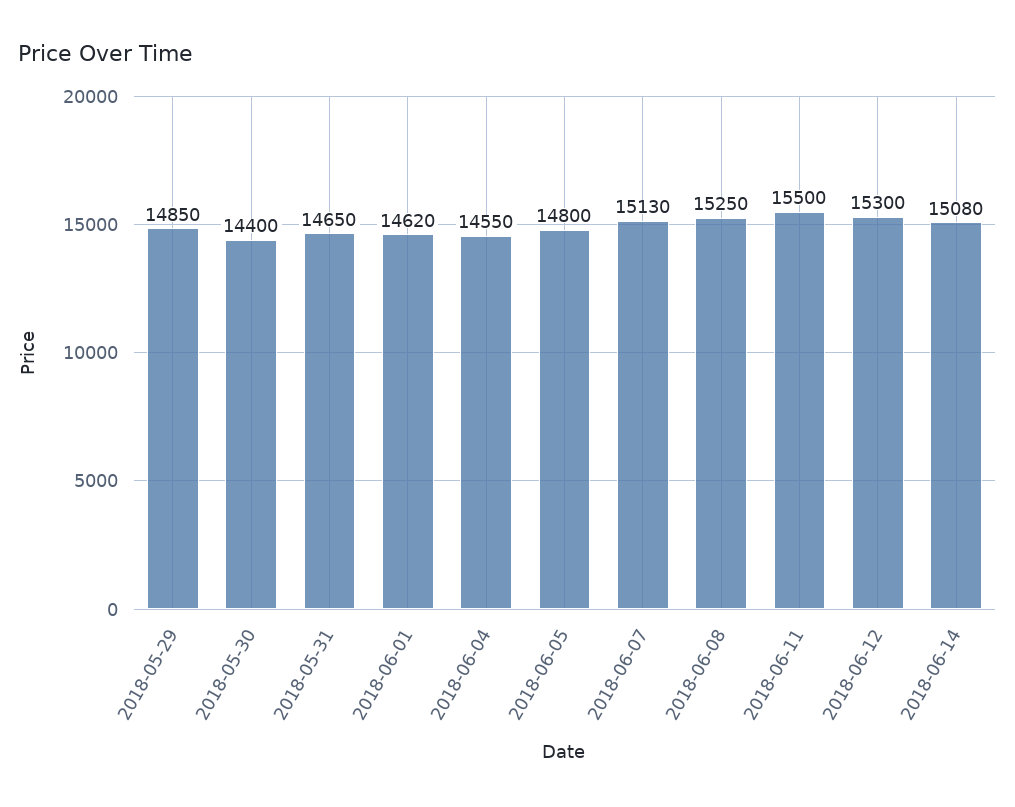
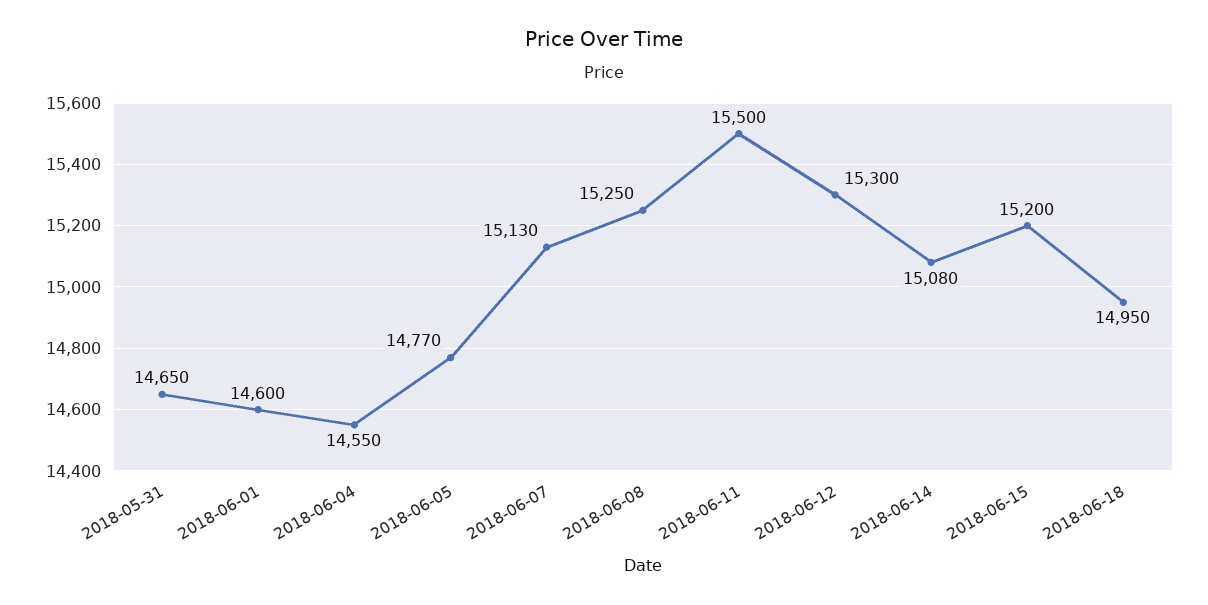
2018-05-29: 14850 -> none
2018-05-30: 14400 -> none
2018-06-01: 14620 -> 14600
2018-06-05: 14800 -> 14770
2018-06-15: none -> 15200
2018-06-18: none -> 14950

